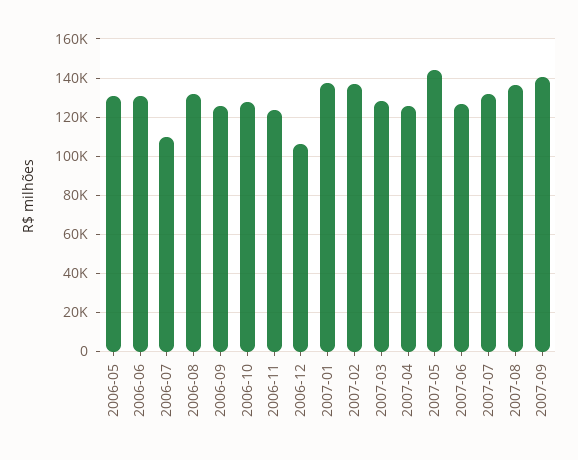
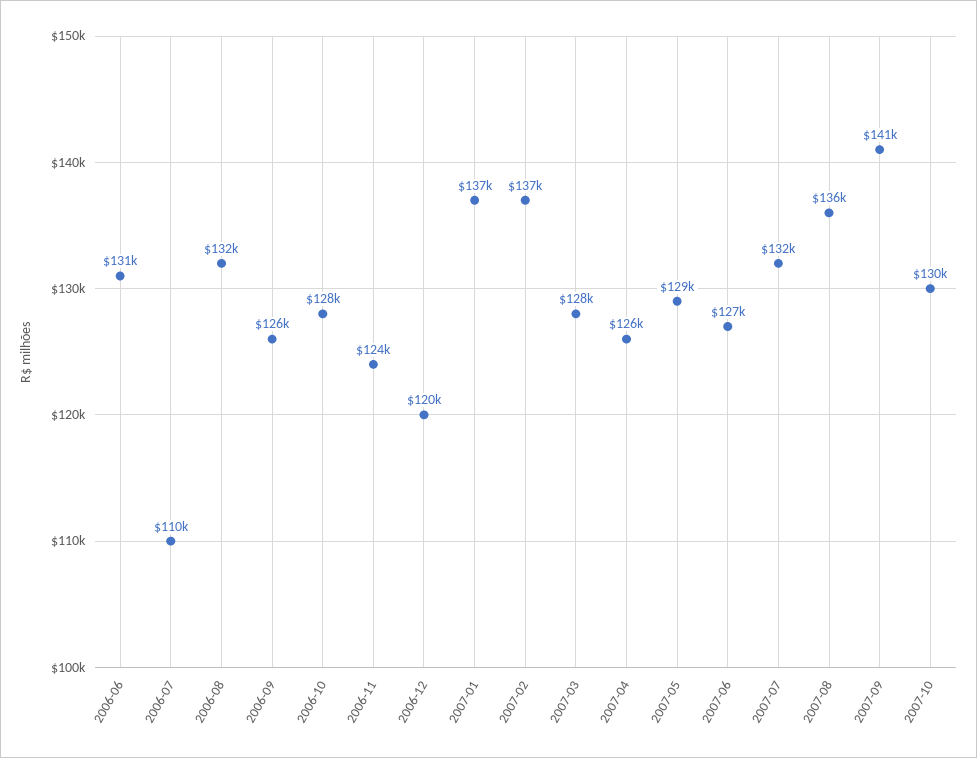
2006-05: 130000 -> none
2006-12: 105000 -> 120000
2007-05: 145000 -> 129000
2007-10: none -> 130000

